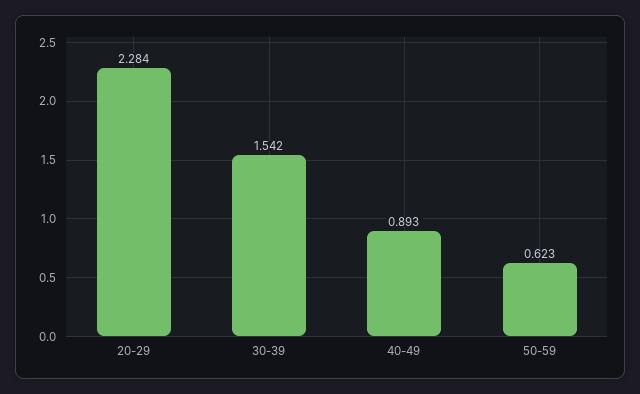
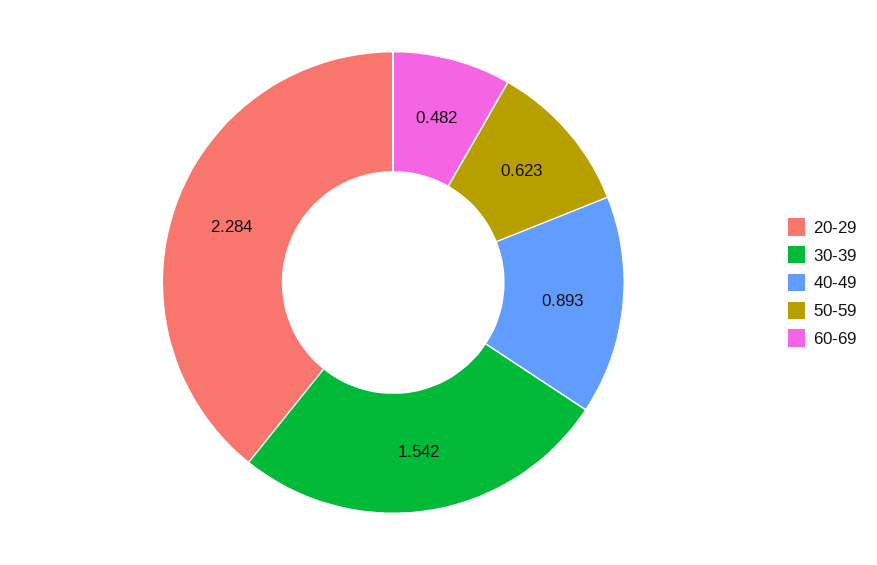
60-69: none -> 0.482

